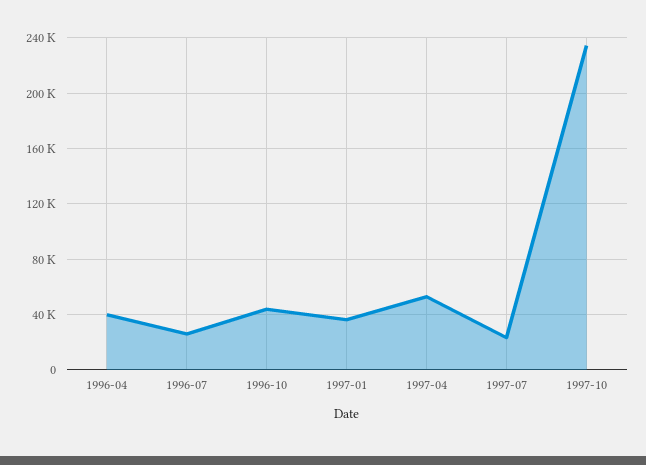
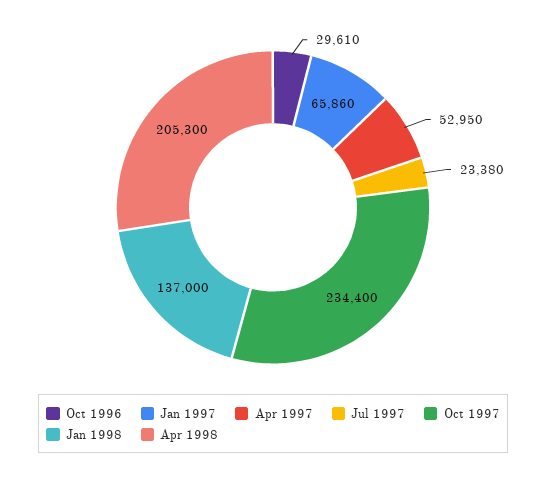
1996-04: 40000 -> none
1996-07: 25000 -> none
1996-10: 45000 -> 29610
1997-01: 35000 -> 65860
Jan 1998: none -> 137000
Apr 1998: none -> 205300

